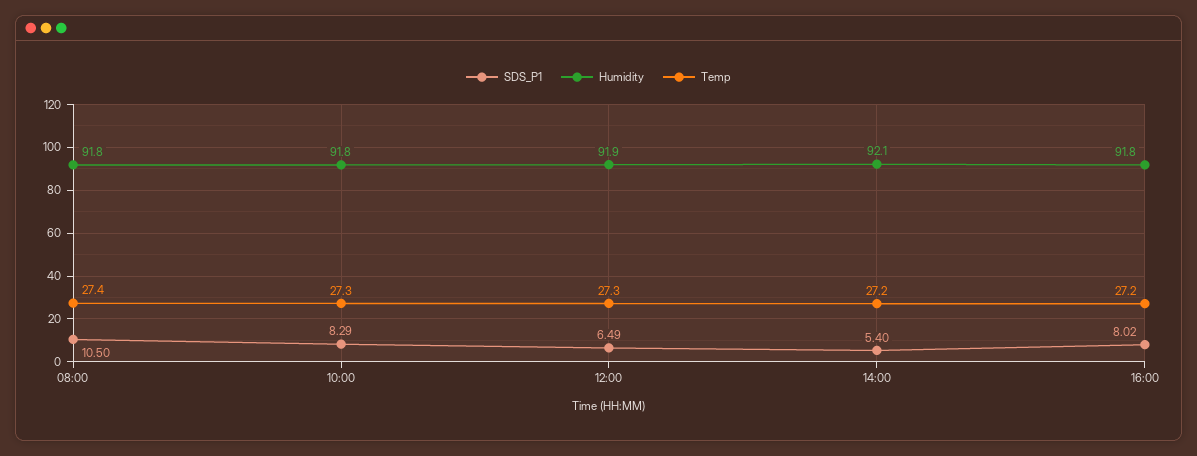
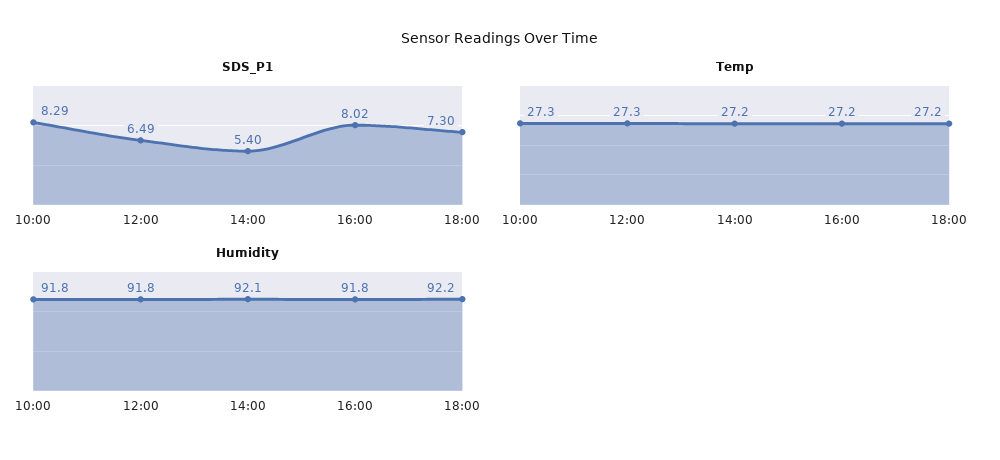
SDS_P1, 08:00: 10.5 -> none
Humidity, 08:00: 91.8 -> none
Temp, 08:00: 27.4 -> none
Humidity, 12:00: 91.9 -> 91.8
SDS_P1, 18:00: none -> 7.3
Temp, 18:00: none -> 27.2
Humidity, 18:00: none -> 92.2

